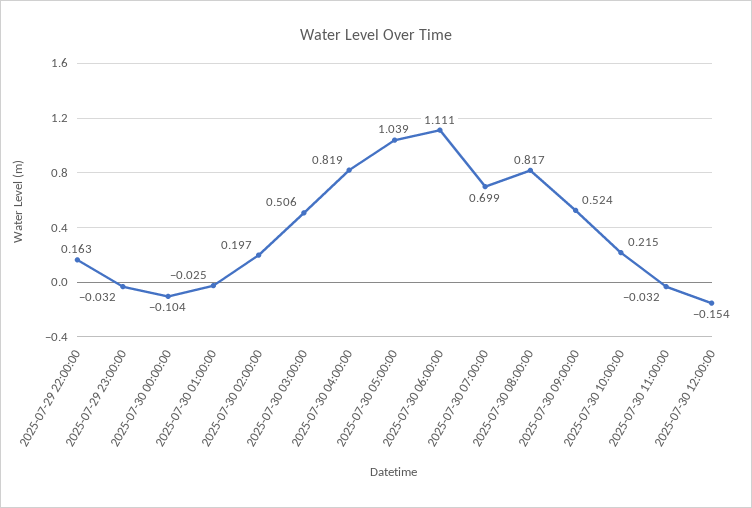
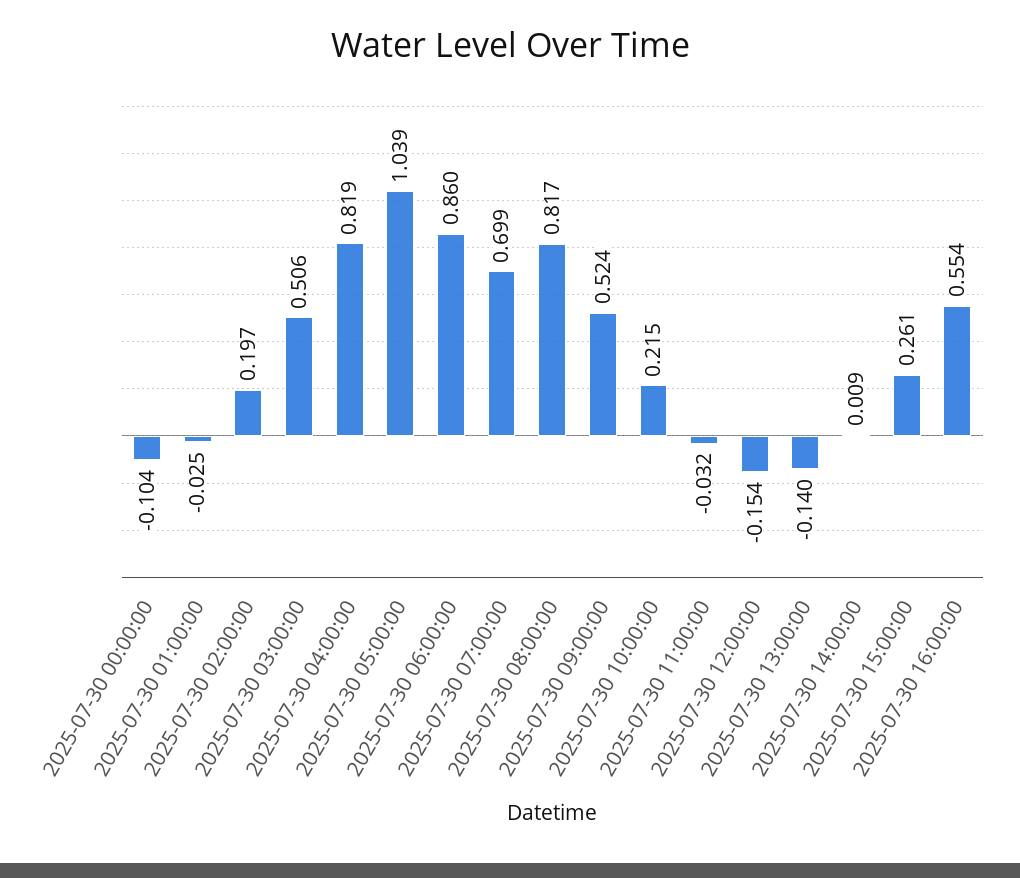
2025-07-29 22:00:00: 0.163 -> none
2025-07-29 23:00:00: -0.032 -> none
2025-07-30 06:00:00: 1.111 -> 0.86
2025-07-30 13:00:00: none -> -0.14
2025-07-30 14:00:00: none -> 0.009
2025-07-30 15:00:00: none -> 0.261
2025-07-30 16:00:00: none -> 0.554

